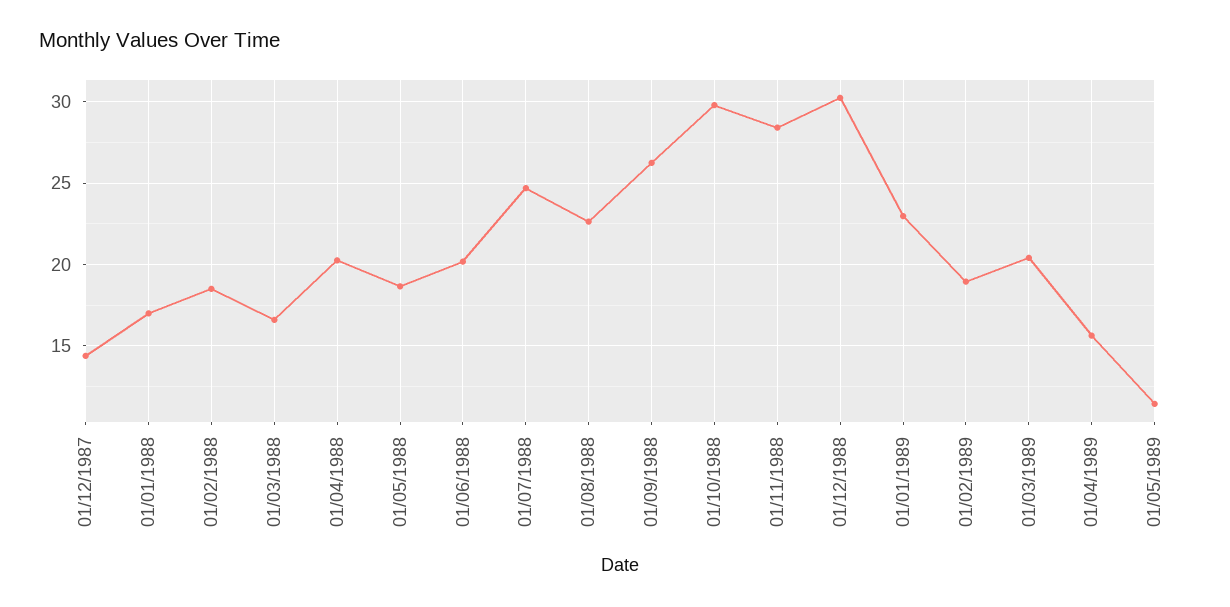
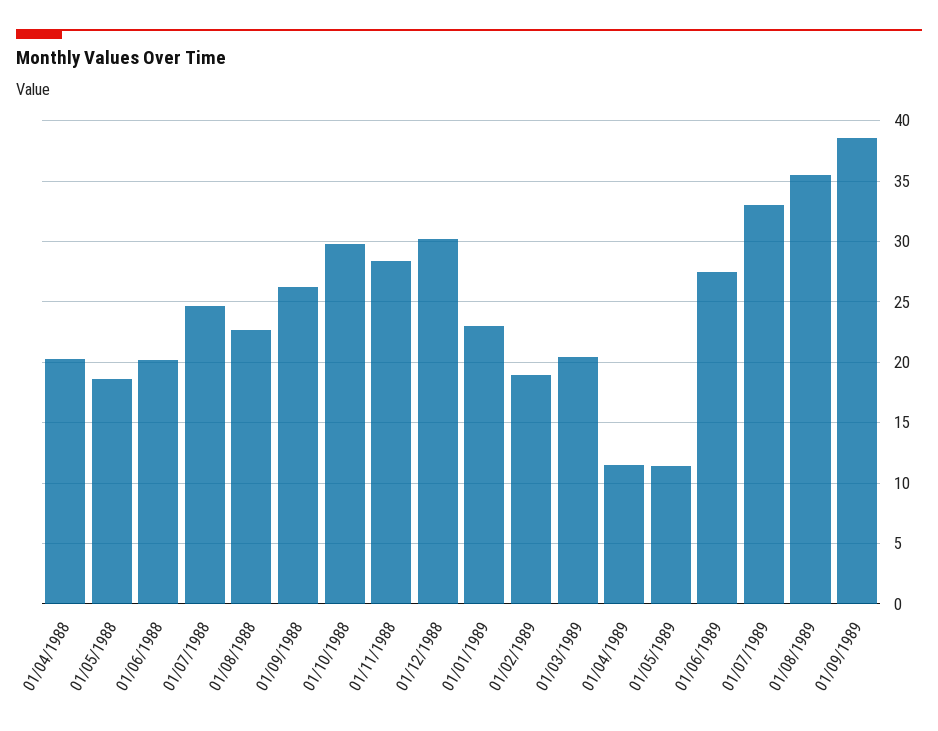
01/12/1987: 14.5 -> none
01/01/1988: 17 -> none
01/02/1988: 18.5 -> none
01/03/1988: 16.5 -> none
01/04/1989: 15.5 -> 11.5
01/06/1989: none -> 27.5
01/07/1989: none -> 33
01/08/1989: none -> 35.5
01/09/1989: none -> 38.5

